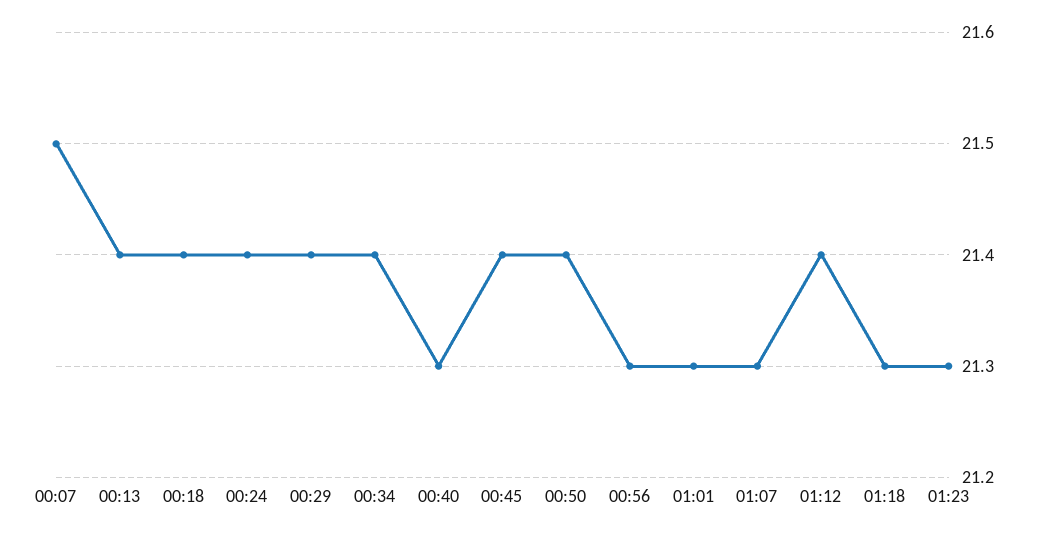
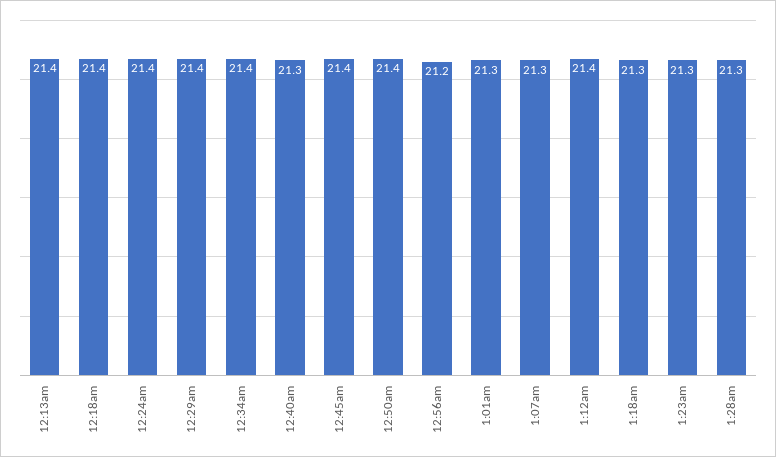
00:07: 21.5 -> none
00:56: 21.3 -> 21.2
1:28am: none -> 21.3

